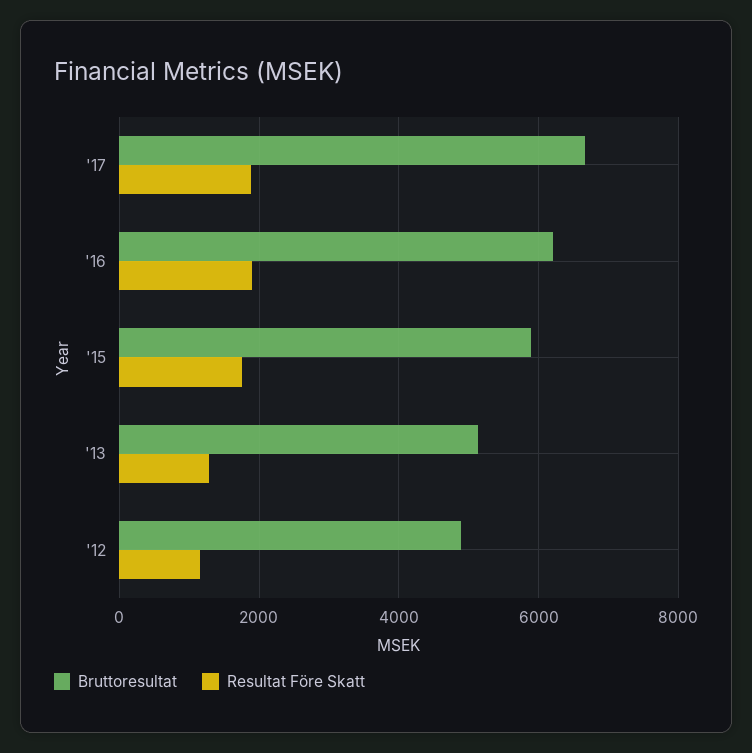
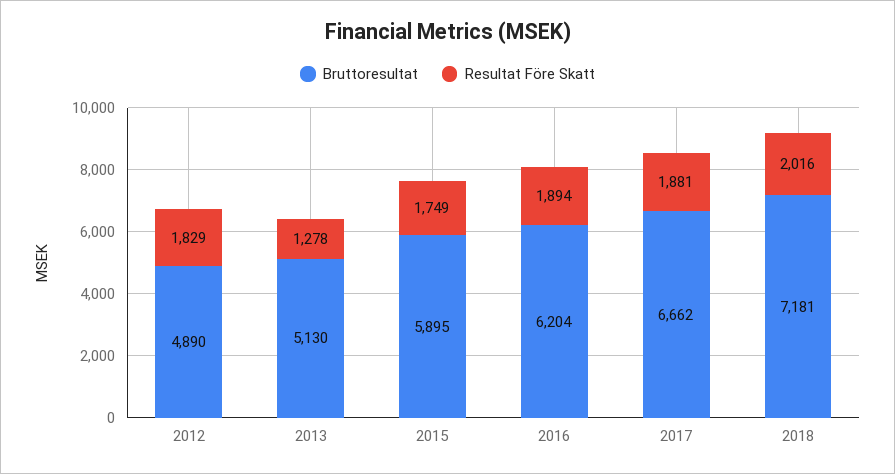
Resultat Före Skatt, '12: 1200 -> 1829
Bruttoresultat, 2018: none -> 7181
Resultat Före Skatt, 2018: none -> 2016

